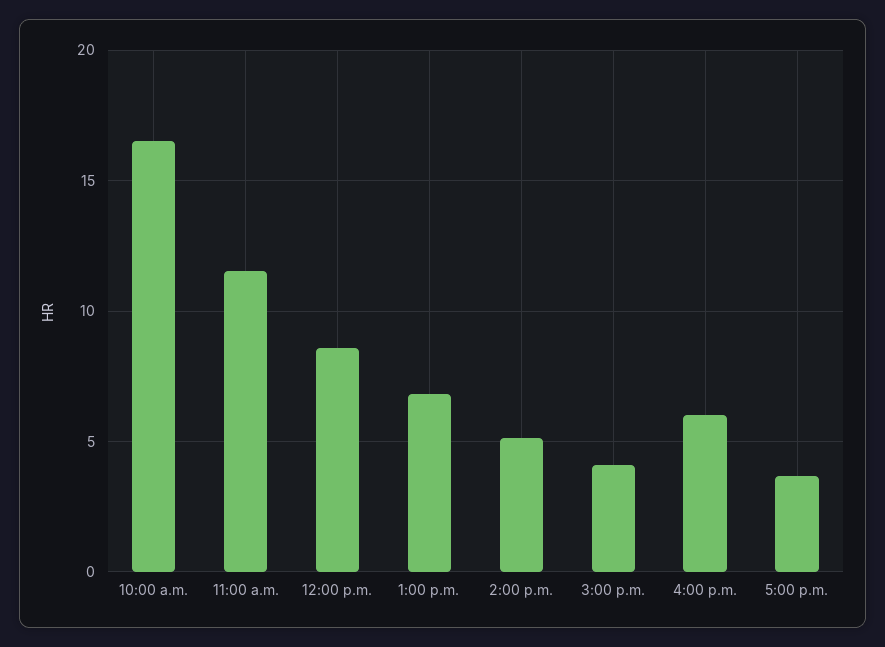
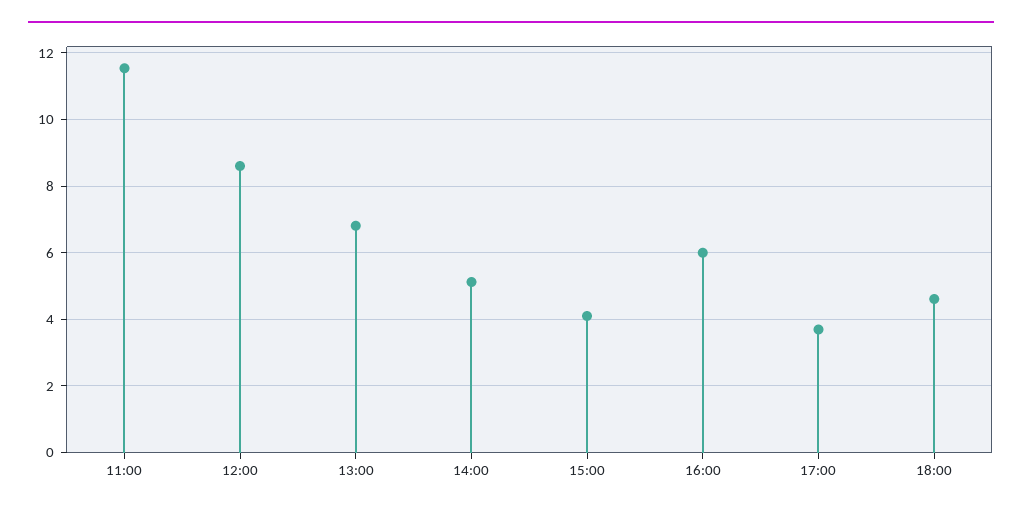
10:00 a.m.: 16.5 -> none
18:00: none -> 4.6

